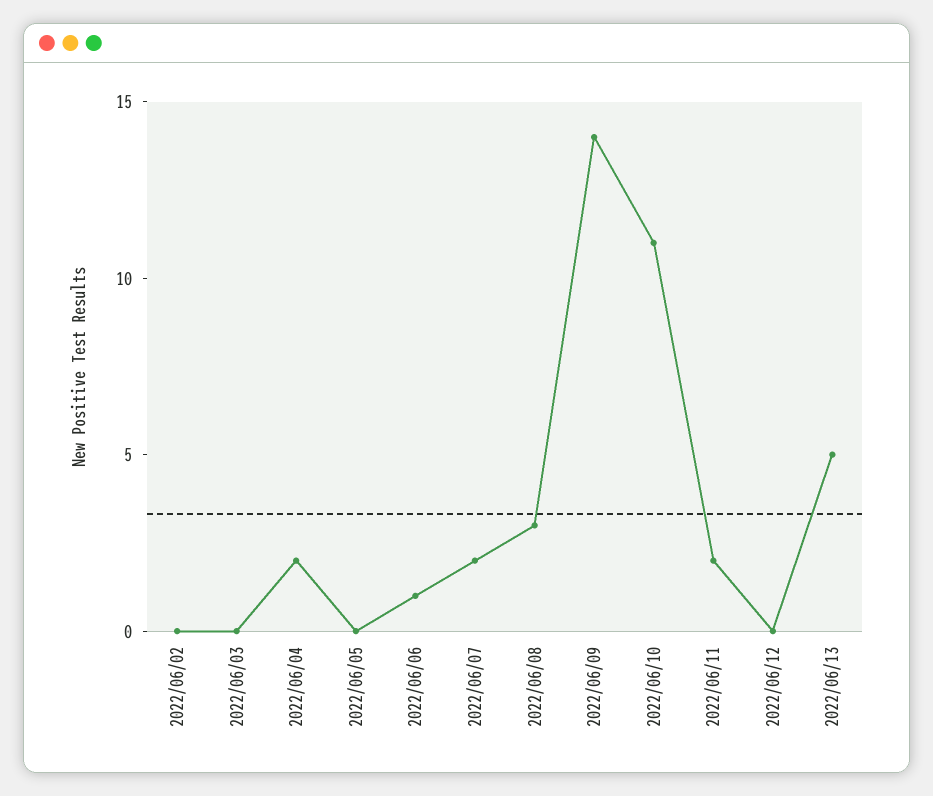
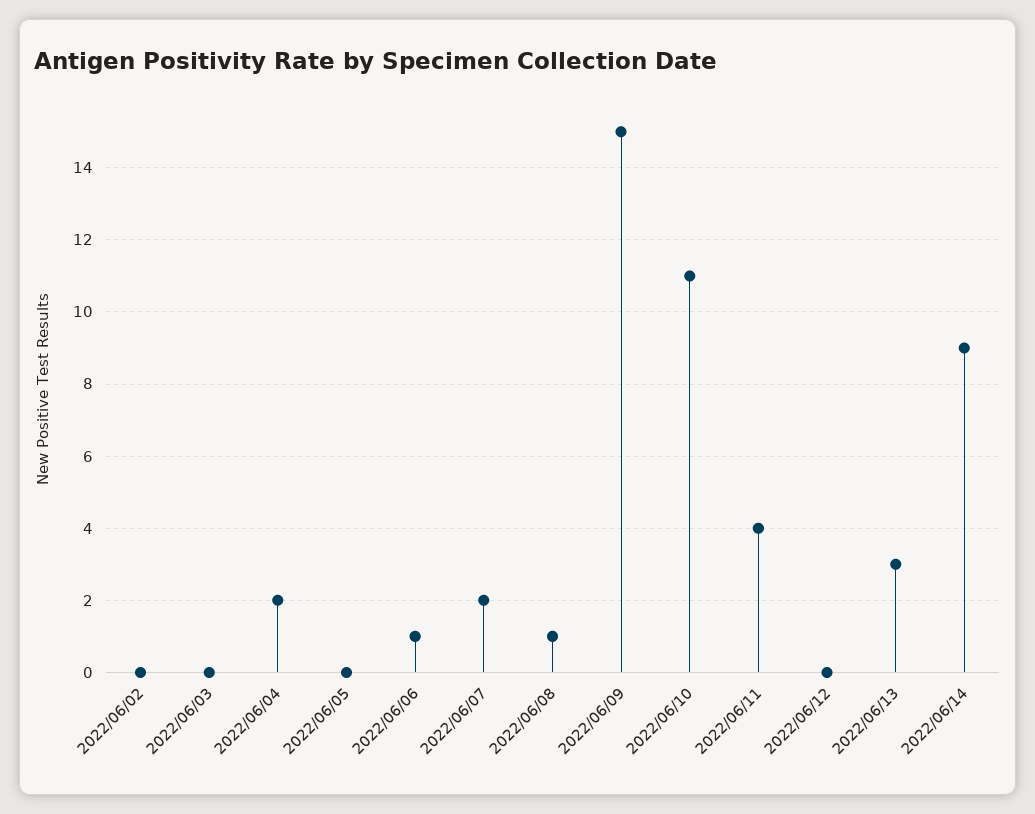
2022/06/08: 3 -> 1
2022/06/09: 14 -> 15
2022/06/11: 2 -> 4
2022/06/13: 5 -> 3
2022/06/14: none -> 9

